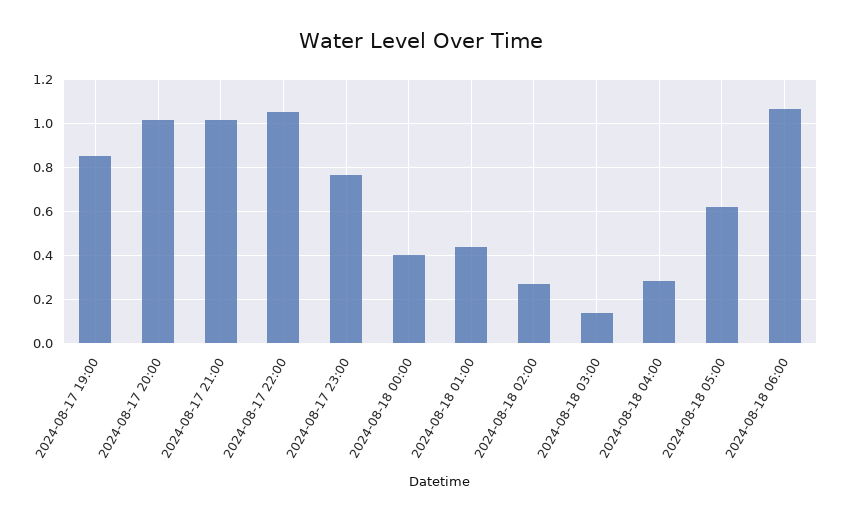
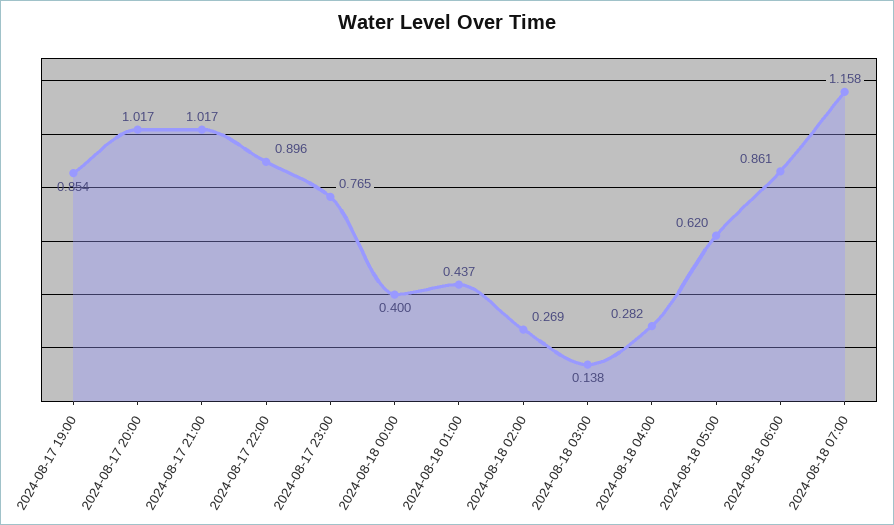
2024-08-17 22:00: 1.05 -> 0.896
2024-08-18 06:00: 1.05 -> 0.861
2024-08-18 07:00: none -> 1.158

